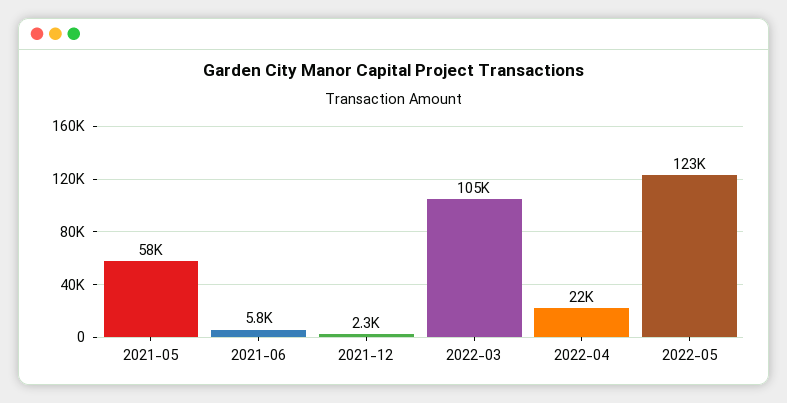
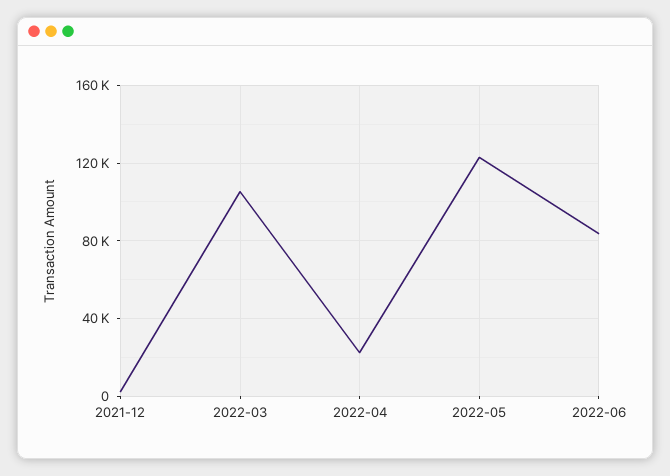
2021-05: 58000 -> none
2021-06: 5800 -> none
2022-06: none -> 85000

